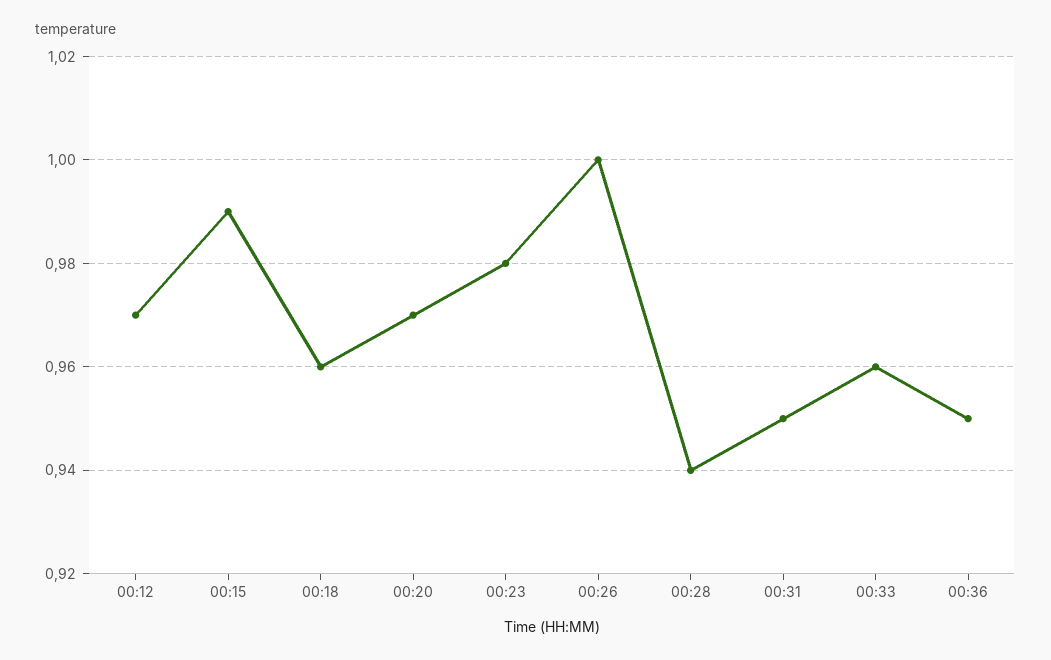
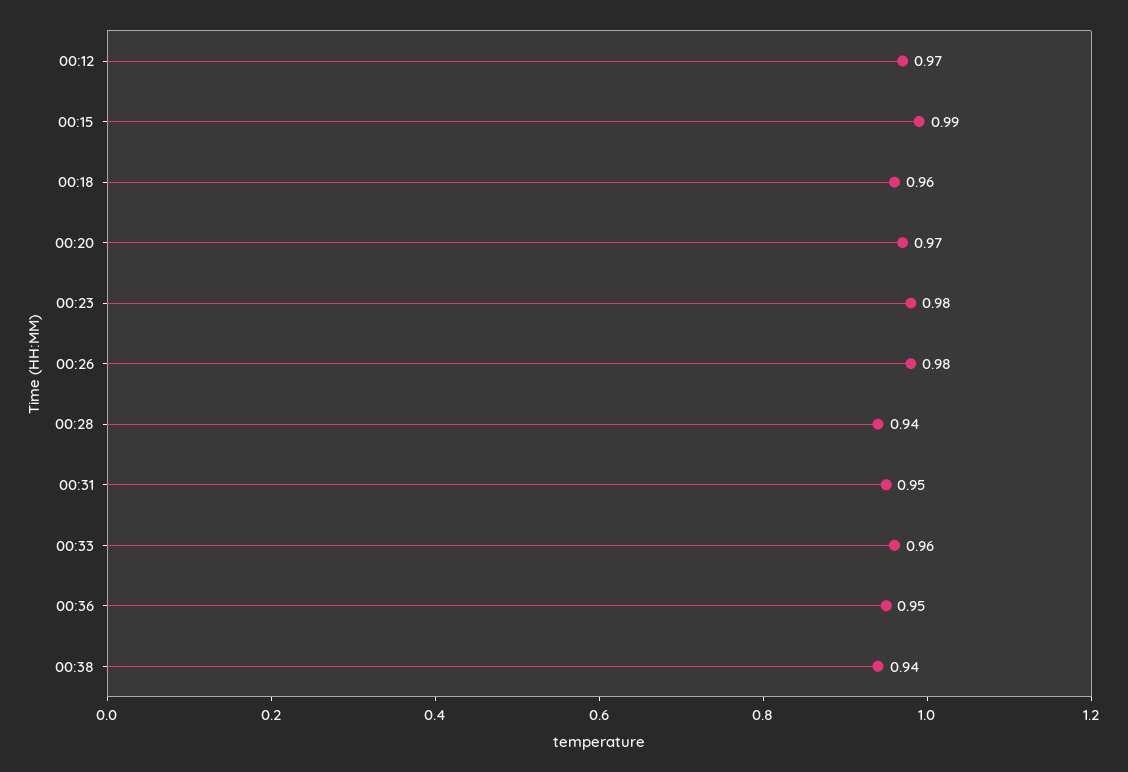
00:26: 1 -> 0.98
00:38: none -> 0.94

